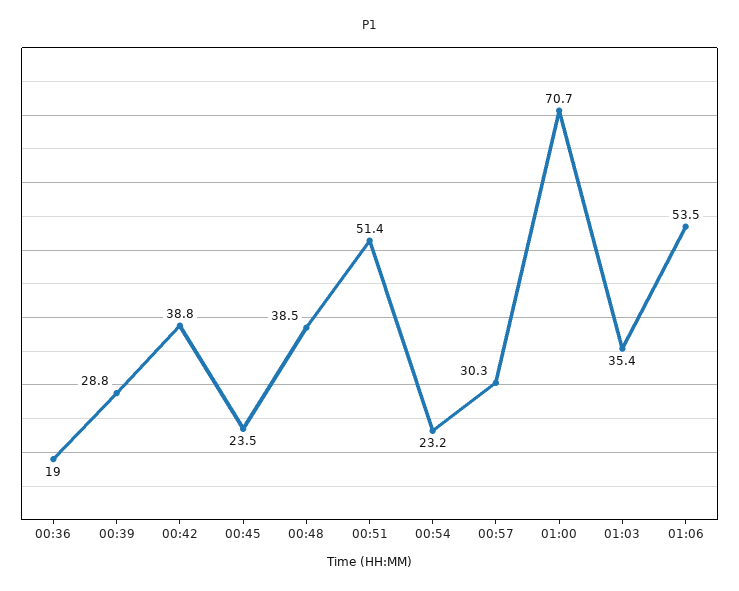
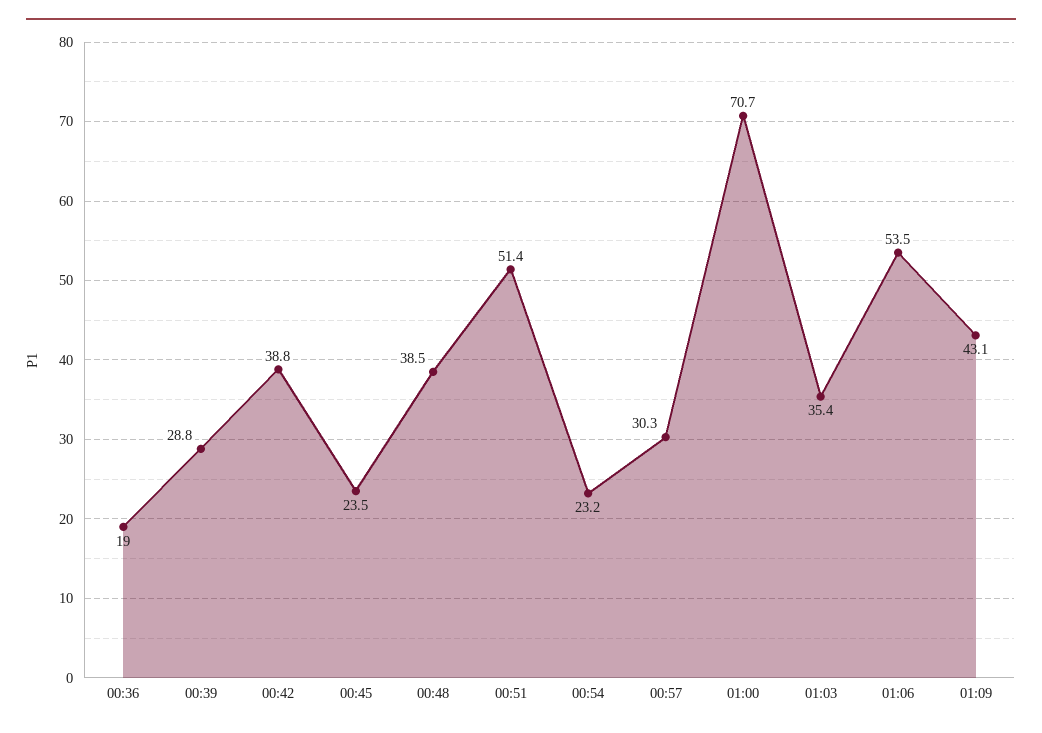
01:09: none -> 43.1

